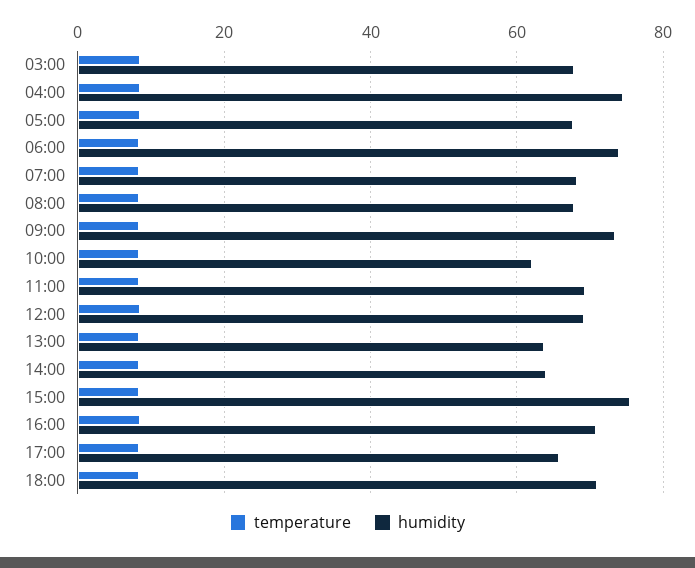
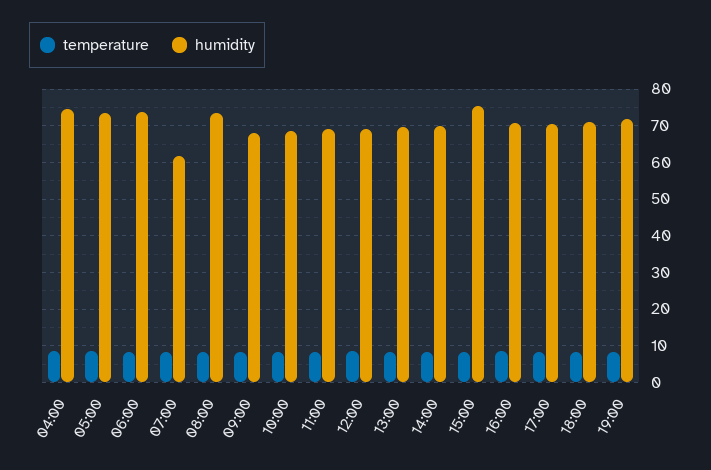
temperature, 03:00: 8 -> none
humidity, 03:00: 68 -> none
humidity, 05:00: 68 -> 74
humidity, 07:00: 68 -> 62
humidity, 08:00: 68 -> 74
humidity, 09:00: 74 -> 68
humidity, 10:00: 62 -> 68
humidity, 13:00: 64 -> 70
humidity, 14:00: 64 -> 70
humidity, 17:00: 66 -> 70
temperature, 19:00: none -> 8
humidity, 19:00: none -> 72

